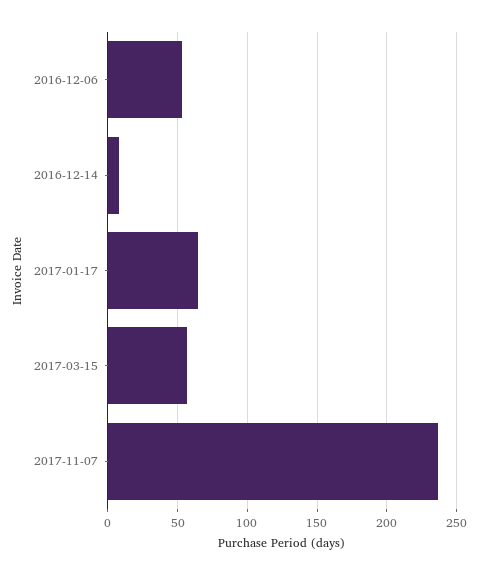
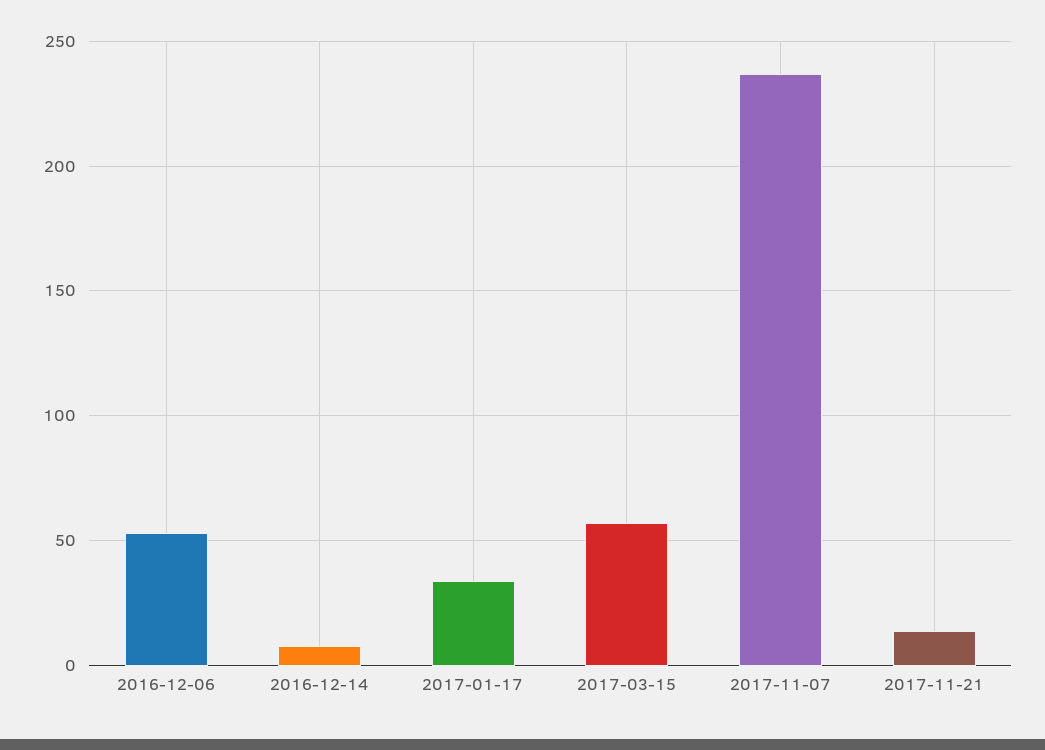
2017-01-17: 65 -> 35
2017-11-21: none -> 15

